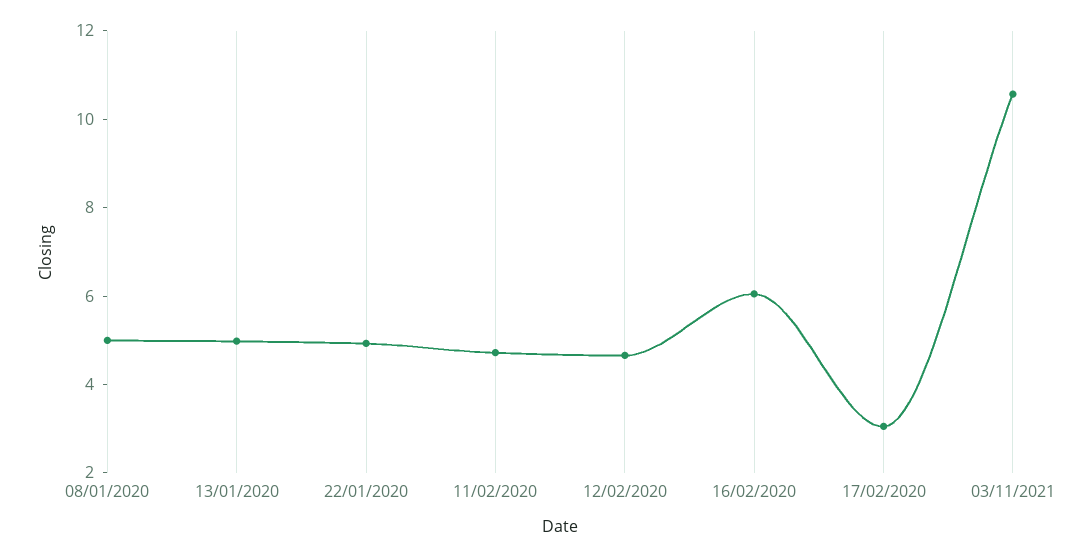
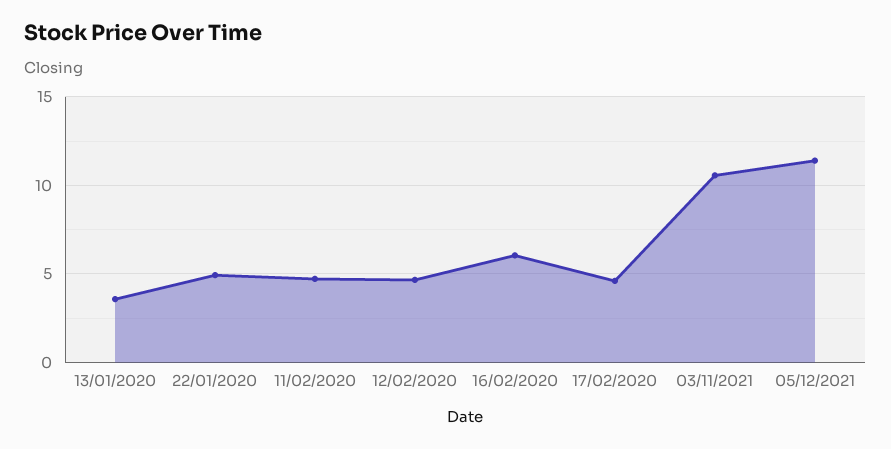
08/01/2020: 5 -> none
13/01/2020: 5 -> 3.5
17/02/2020: 3 -> 4.5
05/12/2021: none -> 11.5

